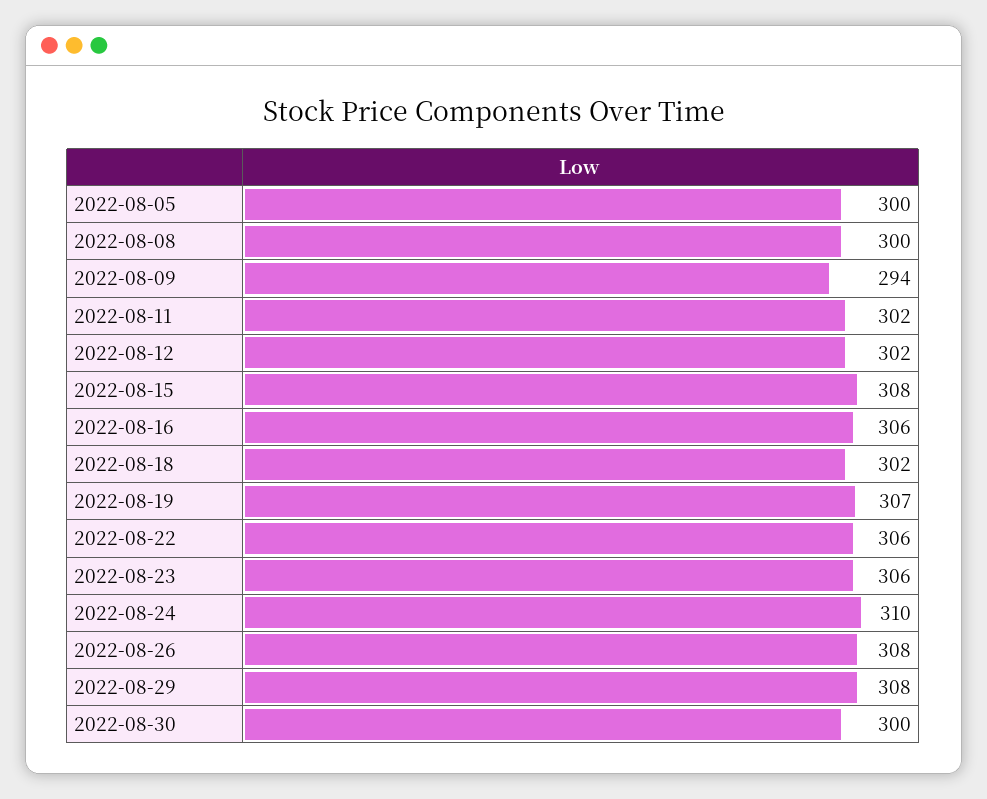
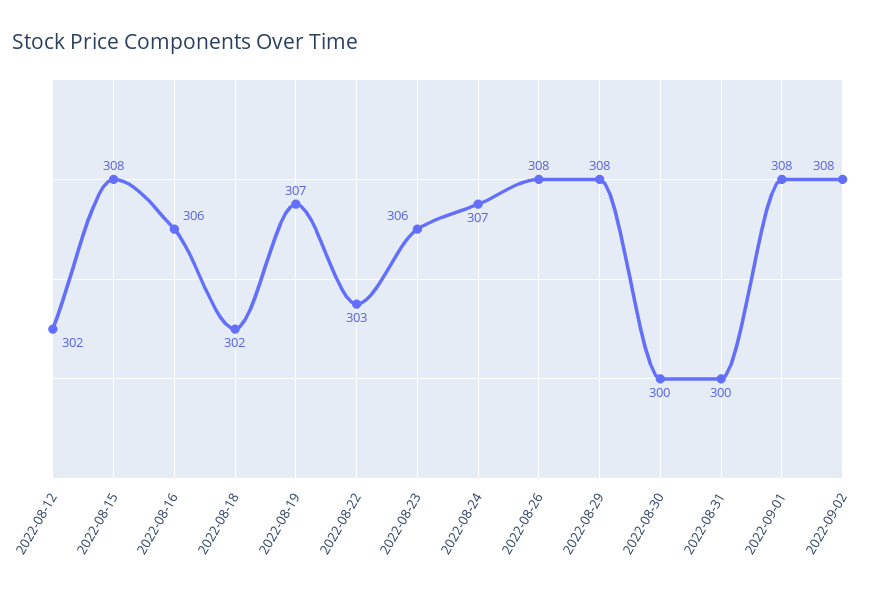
2022-08-05: 300 -> none
2022-08-08: 300 -> none
2022-08-09: 294 -> none
2022-08-11: 302 -> none
2022-08-22: 306 -> 303
2022-08-24: 310 -> 307
2022-08-31: none -> 300
2022-09-01: none -> 308
2022-09-02: none -> 308

